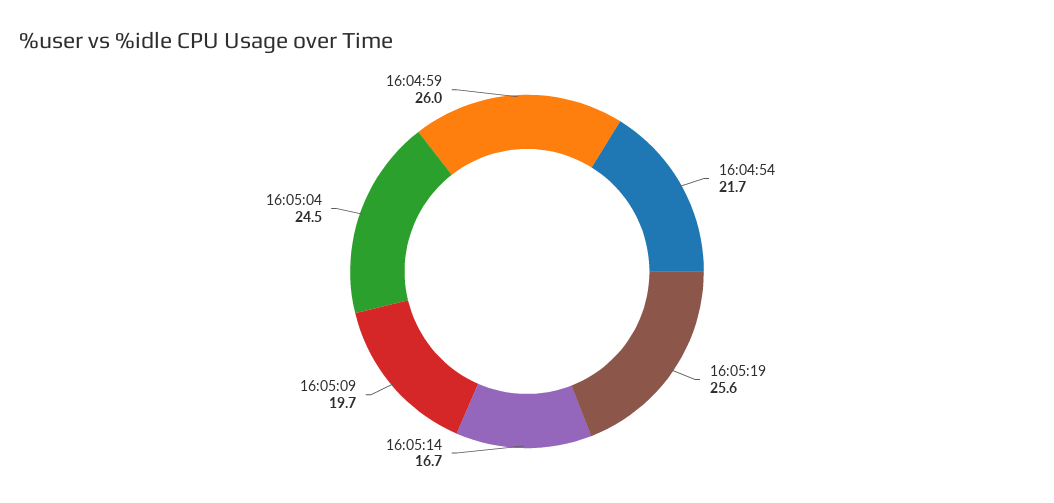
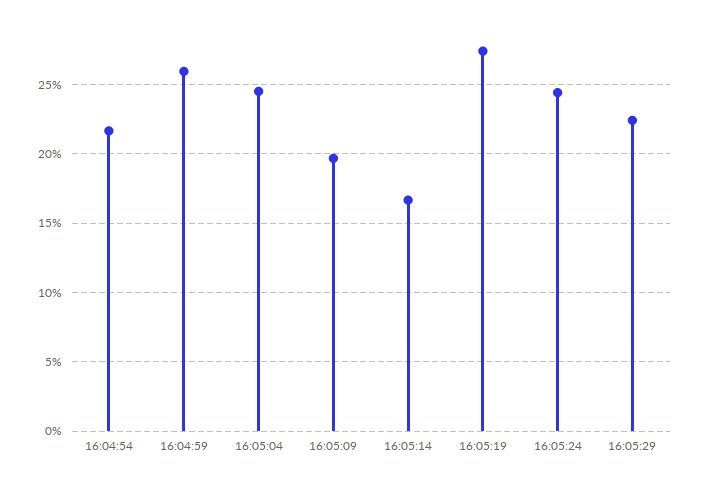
16:05:19: 25.6 -> 27.5
16:05:24: none -> 24.5
16:05:29: none -> 22.5

